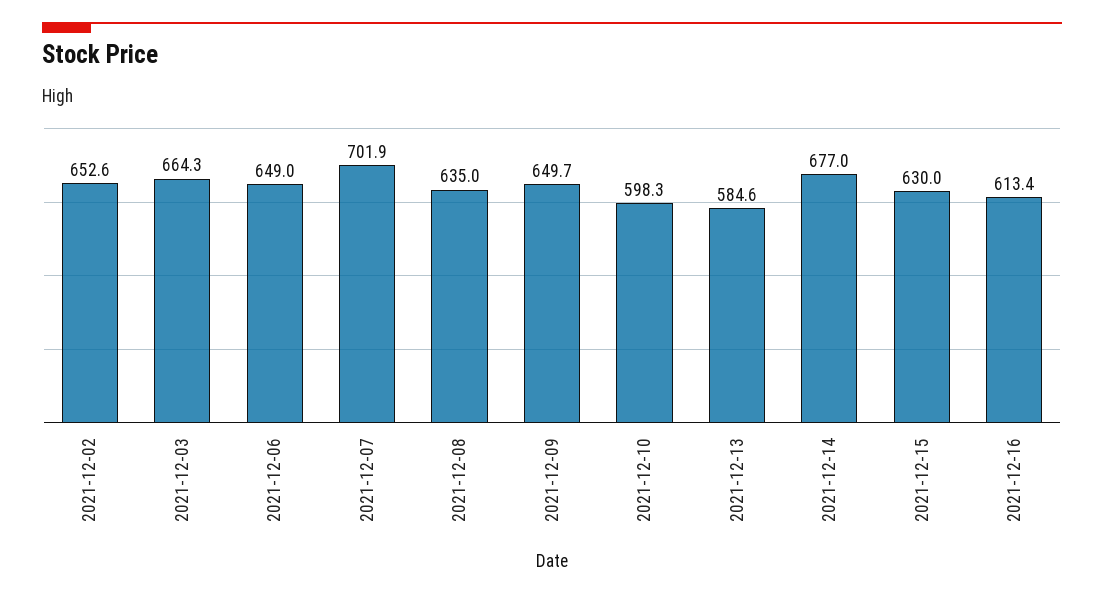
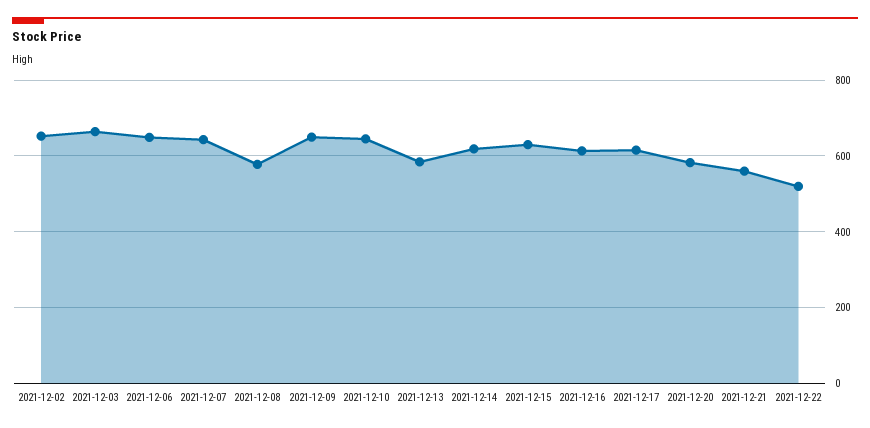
2021-12-07: 701.9 -> 640
2021-12-08: 635 -> 580
2021-12-10: 598.3 -> 640
2021-12-14: 677 -> 620
2021-12-17: none -> 620
2021-12-20: none -> 580
2021-12-21: none -> 560
2021-12-22: none -> 520

